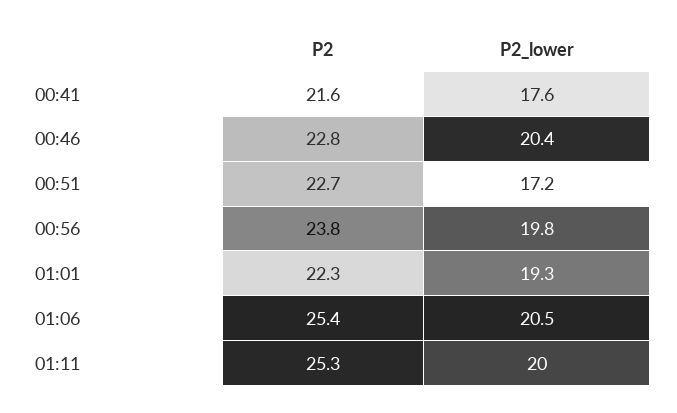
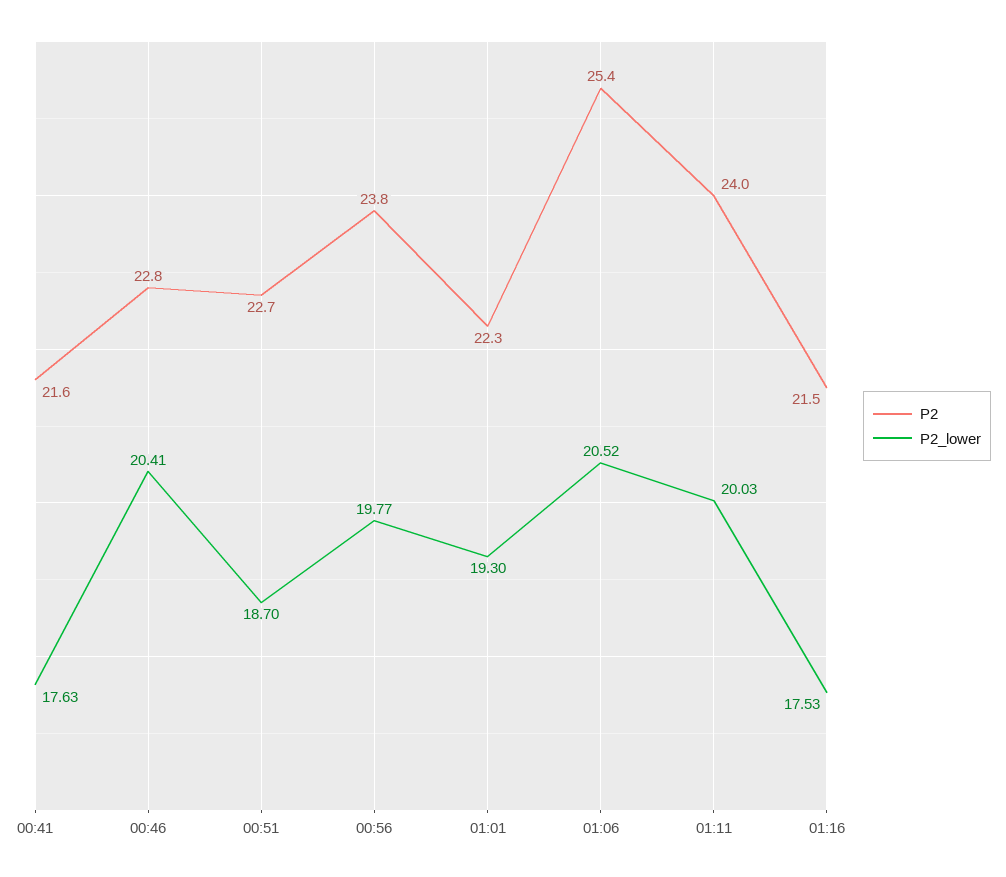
P2_lower, 00:51: 17.2 -> 18.7
P2, 01:11: 25.3 -> 24
P2, 01:16: none -> 21.5
P2_lower, 01:16: none -> 17.53

